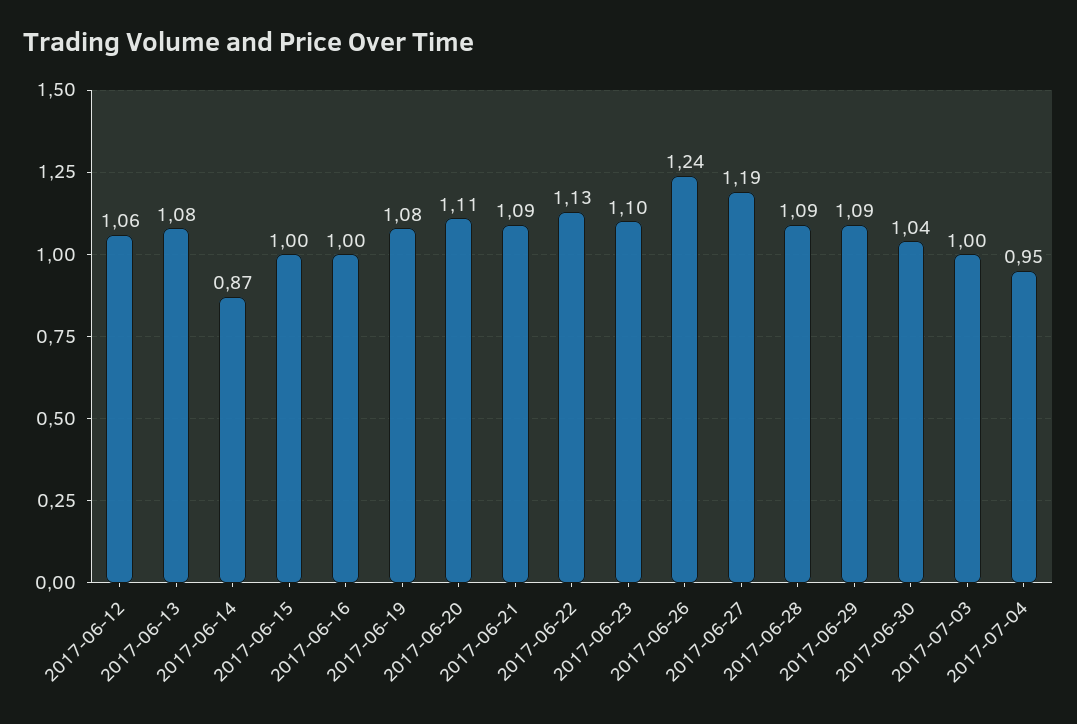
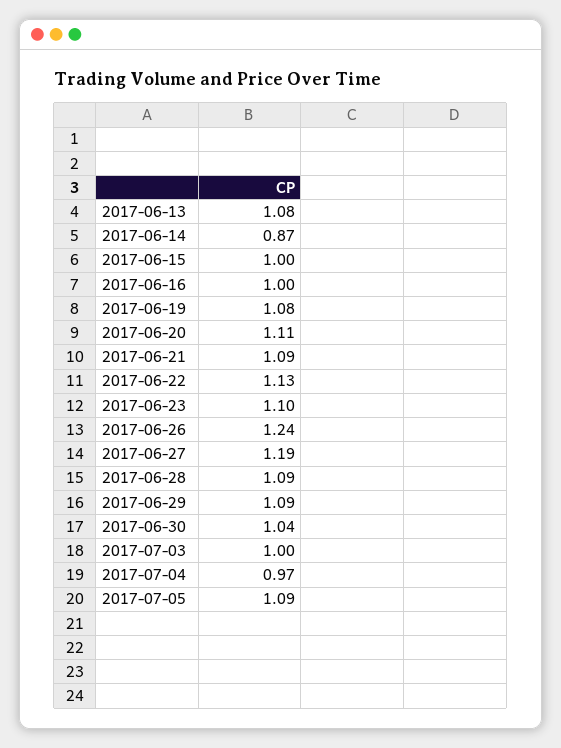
2017-06-12: 1.06 -> none
2017-07-04: 0.95 -> 0.97
2017-07-05: none -> 1.09

